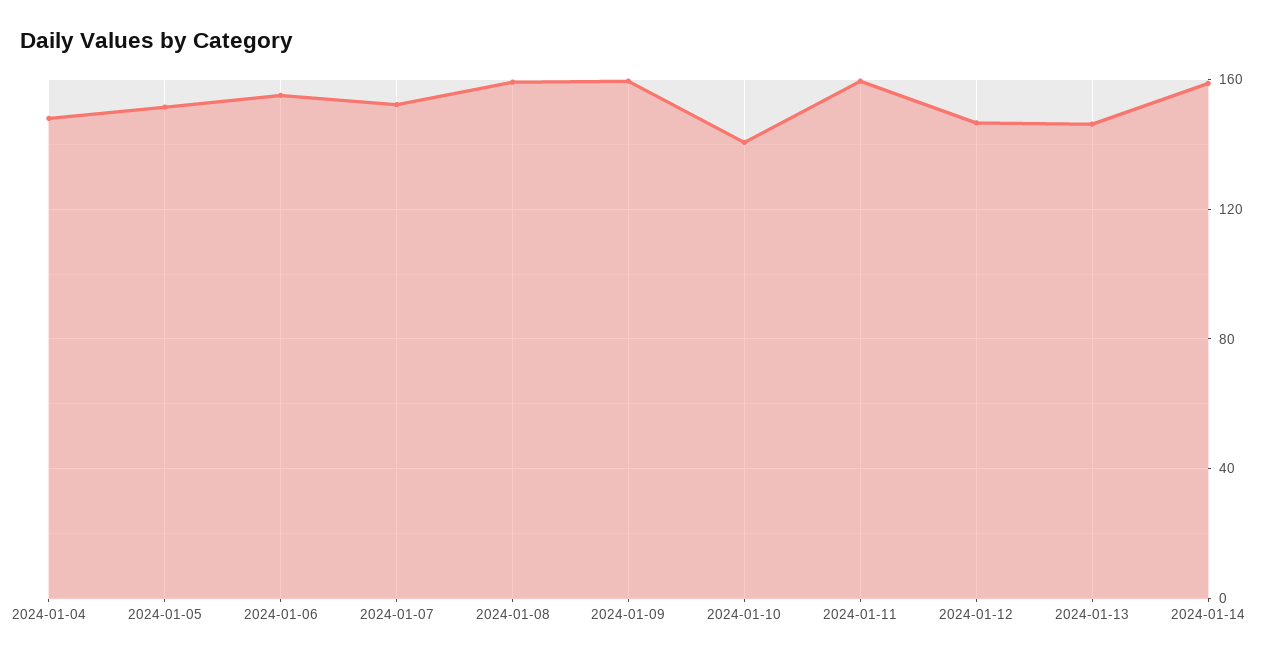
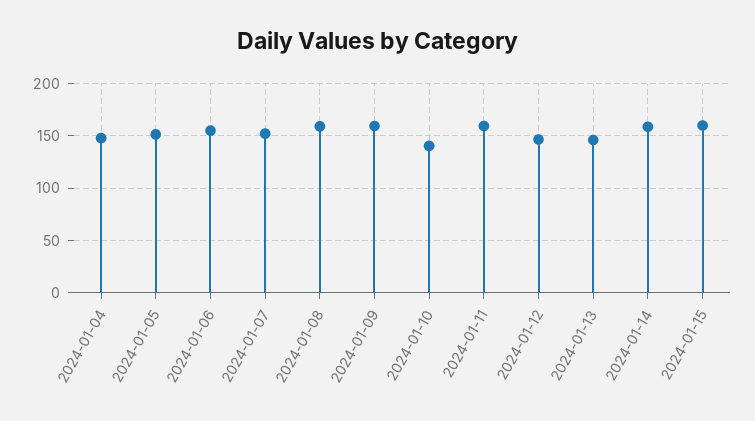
2024-01-15: none -> 160

